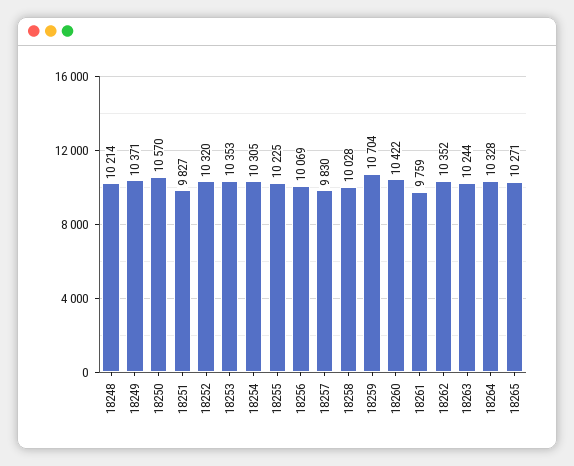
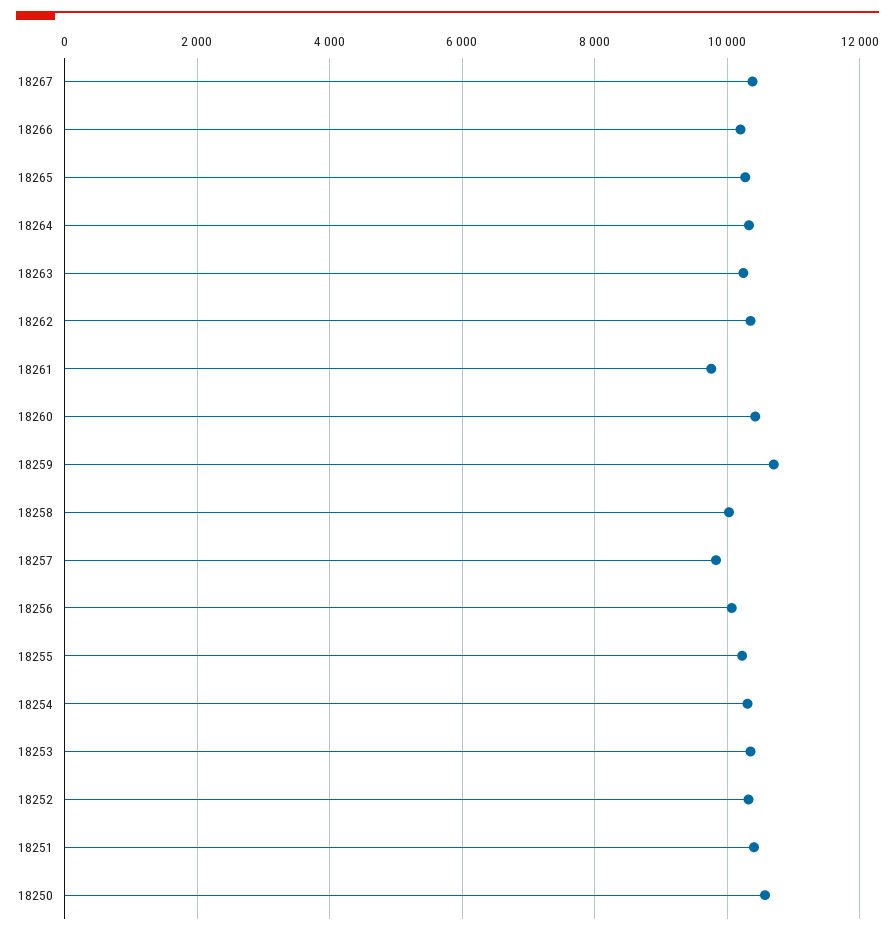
18248: 10214 -> none
18249: 10371 -> none
18251: 9827 -> 10400
18267: none -> 10400
18266: none -> 10200

